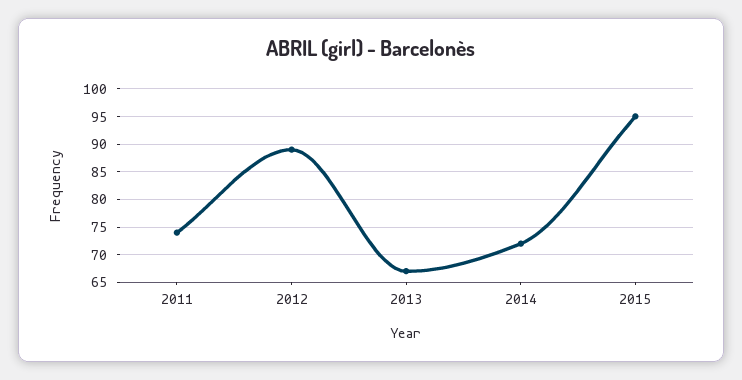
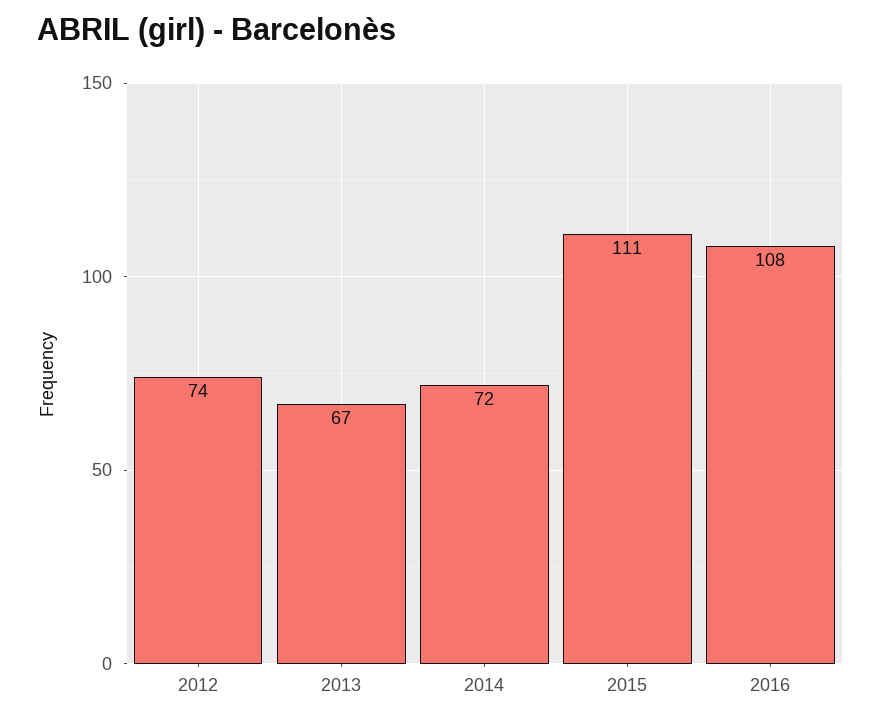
2011: 75 -> none
2012: 90 -> 74
2015: 95 -> 111
2016: none -> 108

